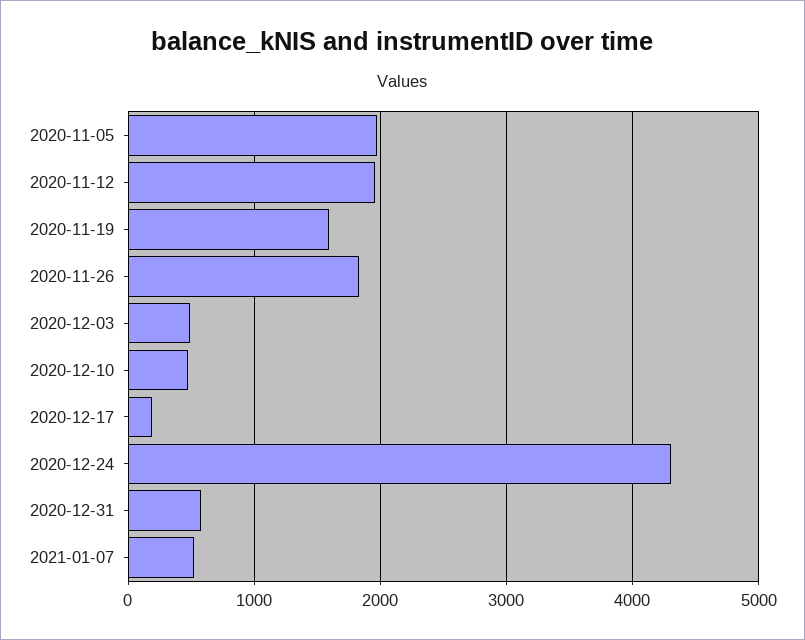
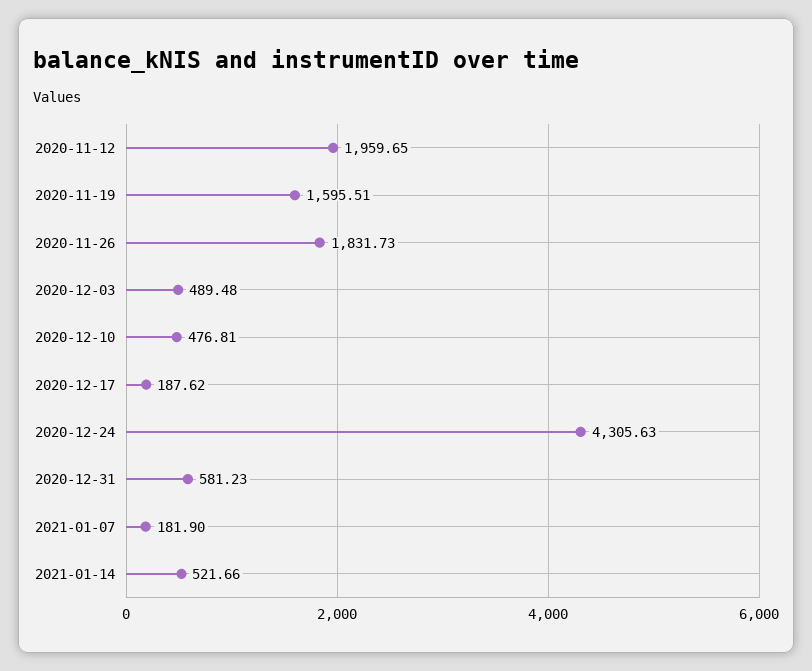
2020-11-05: 2000 -> none
2021-01-07: 500 -> 181.9
2021-01-14: none -> 521.66

